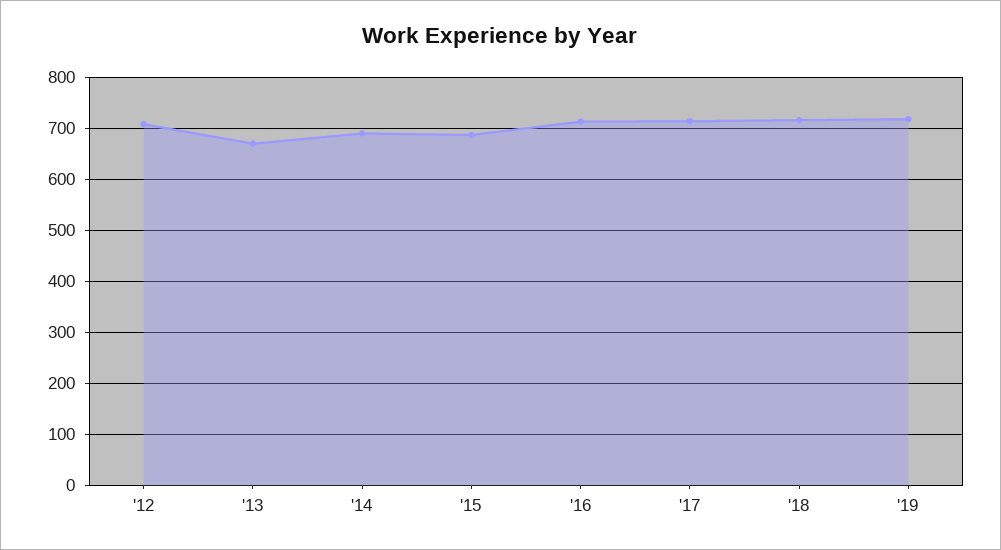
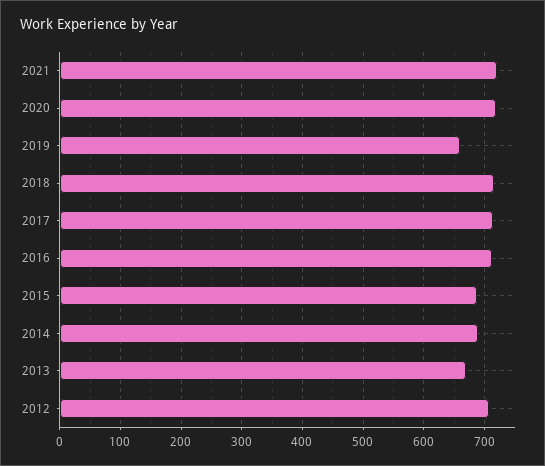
'19: 720 -> 660
2021: none -> 720
2020: none -> 720

